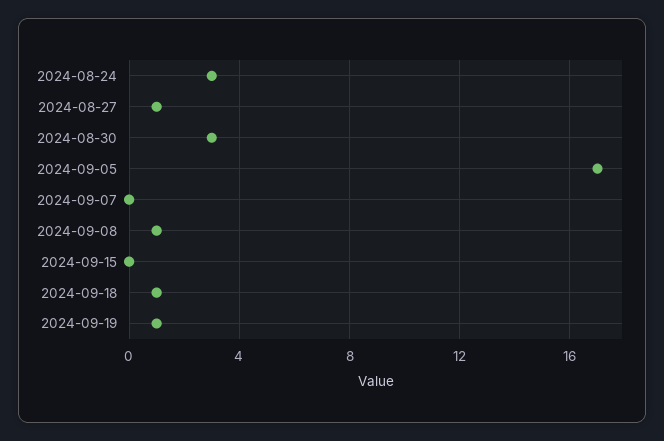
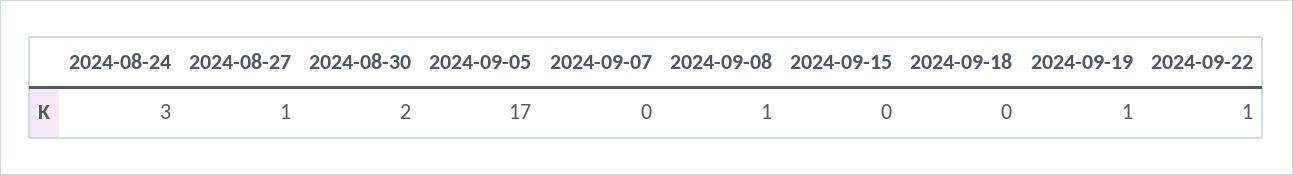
2024-08-30: 3 -> 2
2024-09-18: 1 -> 0
2024-09-22: none -> 1

